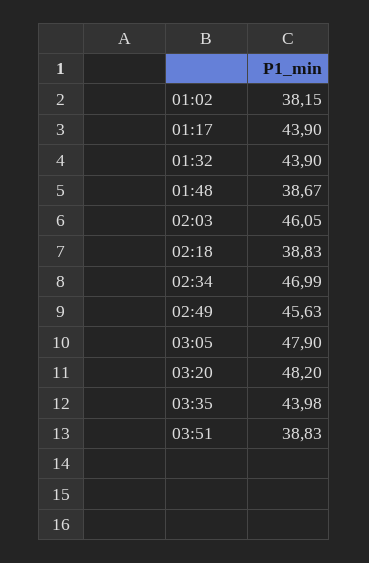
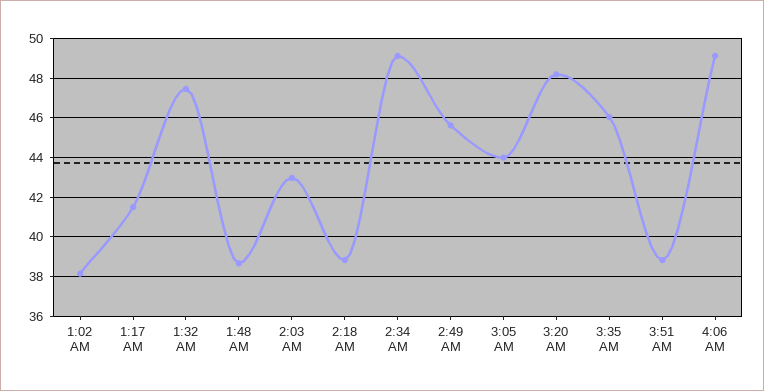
01:17: 43.9 -> 41.5
01:32: 43.9 -> 47.5
02:03: 46.05 -> 43
02:34: 46.99 -> 49
03:05: 47.9 -> 44
03:35: 43.98 -> 46
4:06 AM: none -> 49

